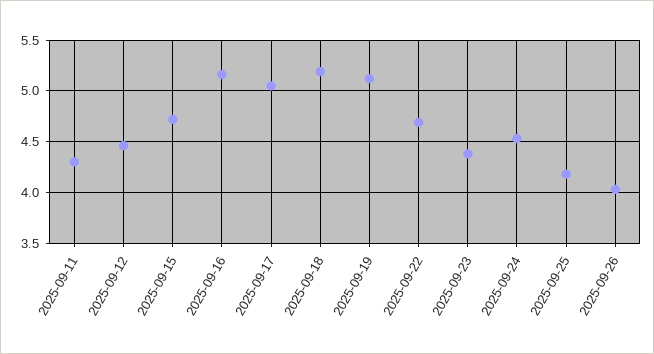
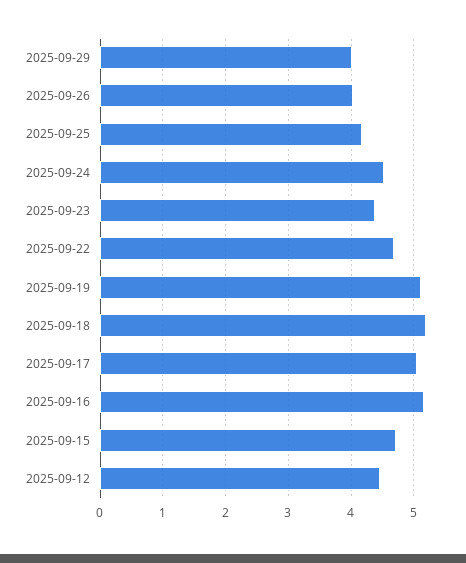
2025-09-11: 4.3 -> none
2025-09-29: none -> 4

